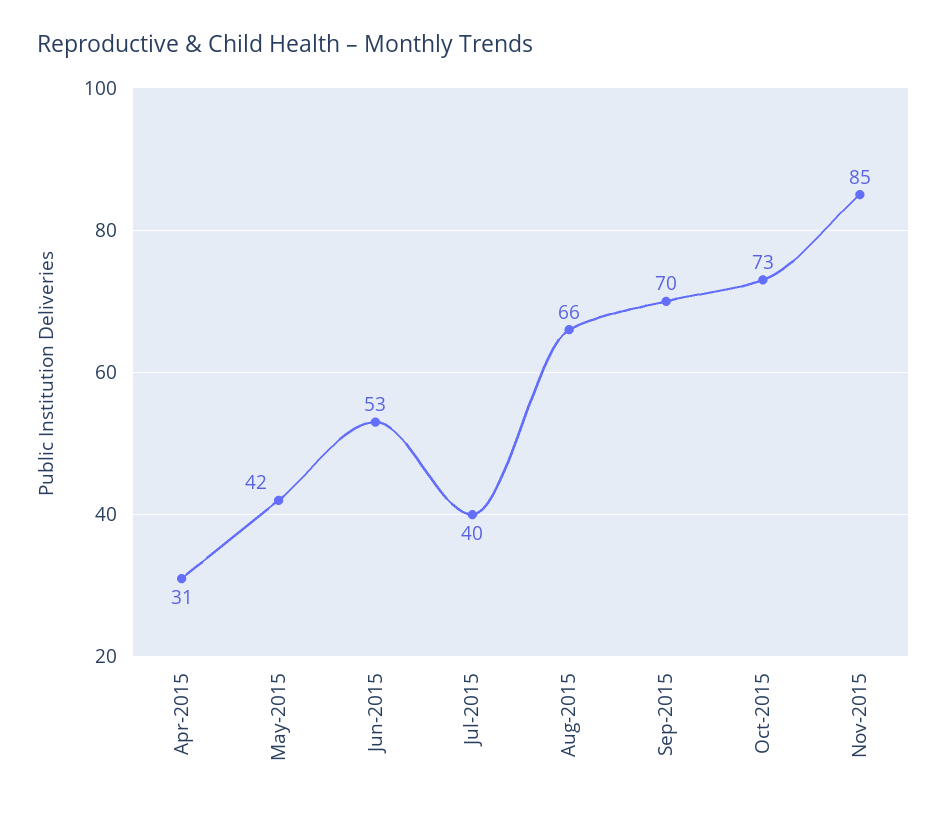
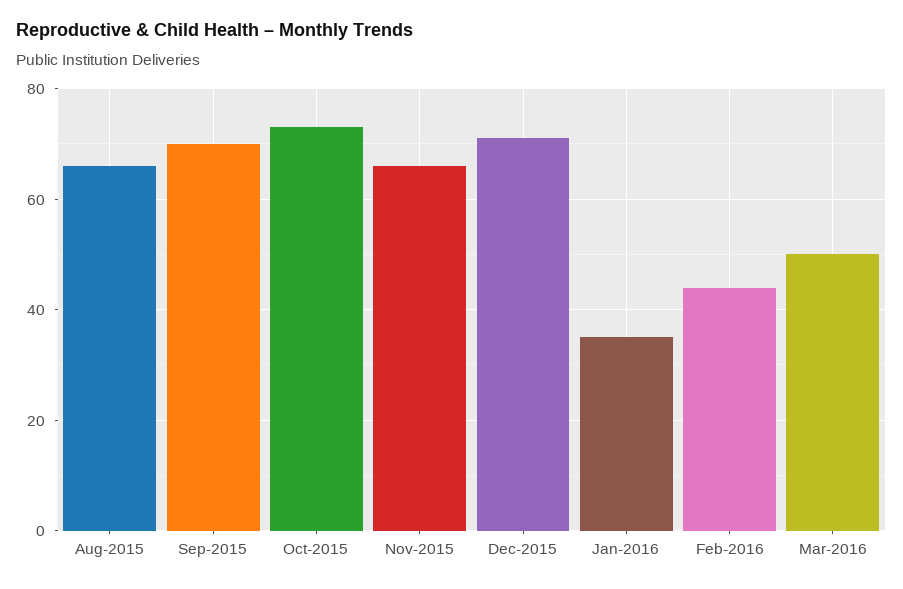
Apr-2015: 31 -> none
May-2015: 42 -> none
Jun-2015: 53 -> none
Jul-2015: 40 -> none
Nov-2015: 85 -> 65
Dec-2015: none -> 70
Jan-2016: none -> 35
Feb-2016: none -> 45
Mar-2016: none -> 50

